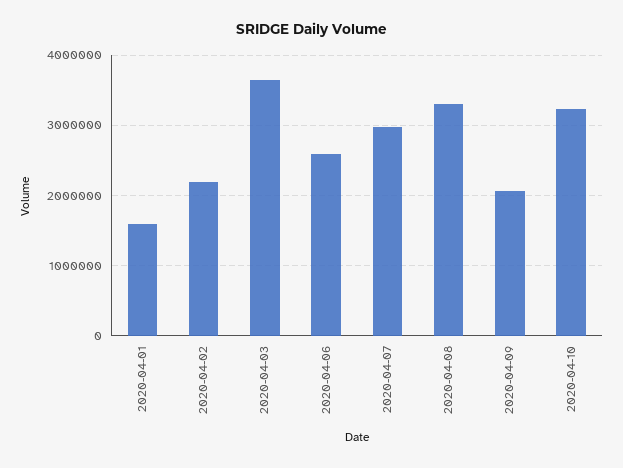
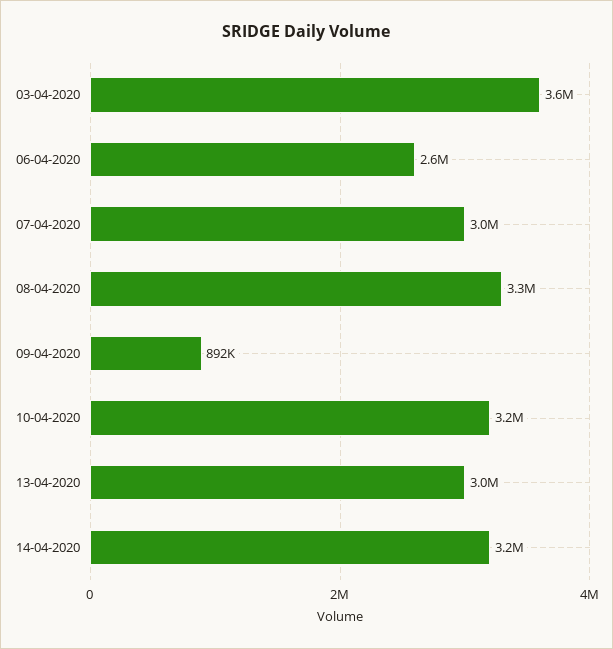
2020-04-01: 1600000 -> none
2020-04-02: 2200000 -> none
2020-04-09: 2100000 -> 892000
13-04-2020: none -> 3000000
14-04-2020: none -> 3200000

